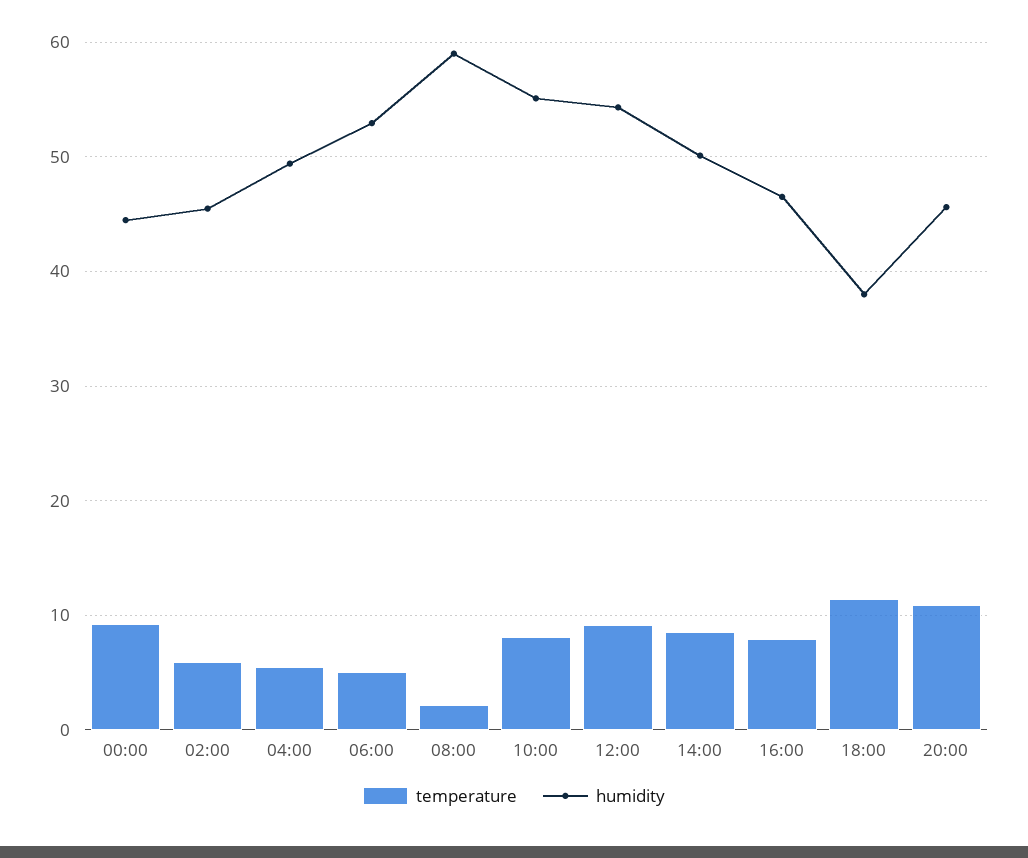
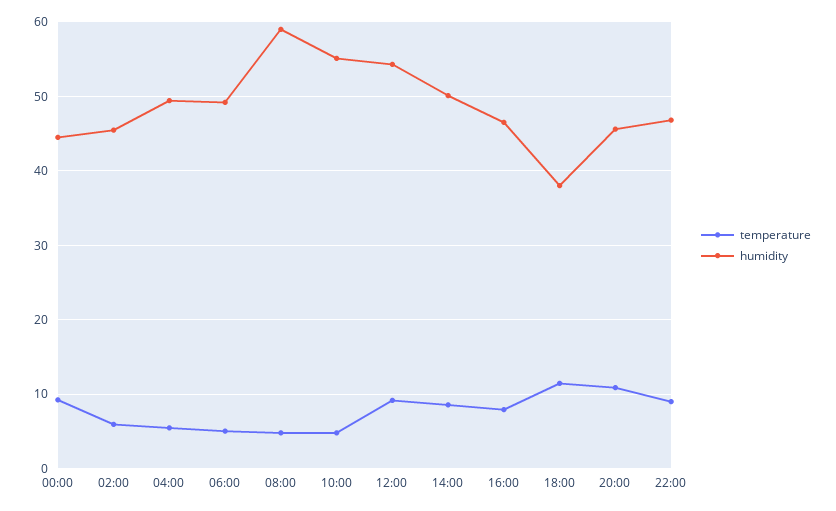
humidity, 06:00: 53 -> 49
temperature, 08:00: 2 -> 5
temperature, 10:00: 8 -> 5
temperature, 22:00: none -> 9
humidity, 22:00: none -> 47

